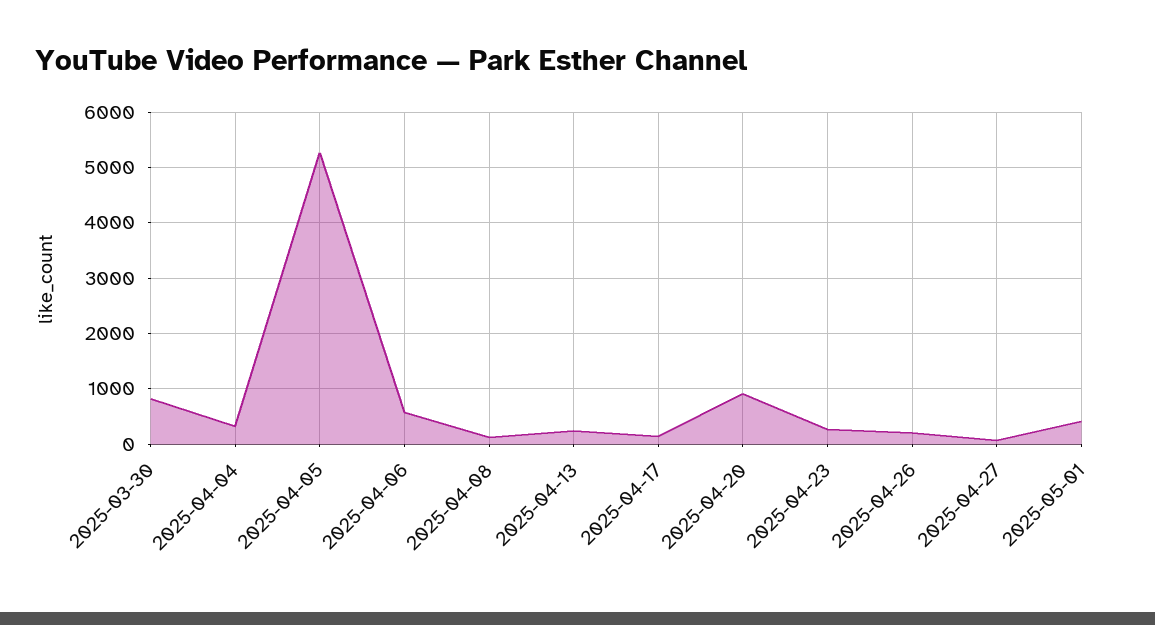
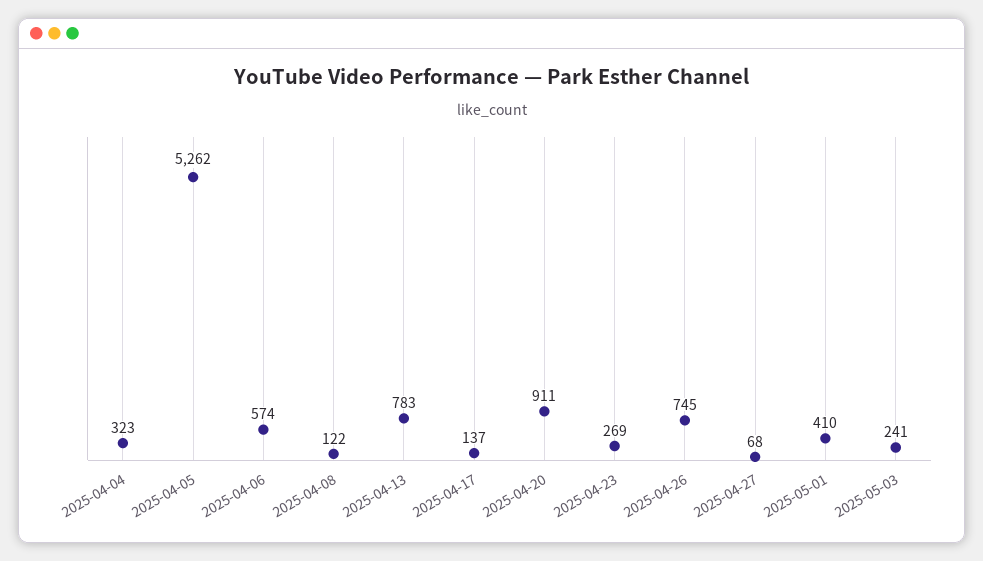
2025-03-30: 800 -> none
2025-04-13: 200 -> 783
2025-04-26: 200 -> 745
2025-05-03: none -> 241

